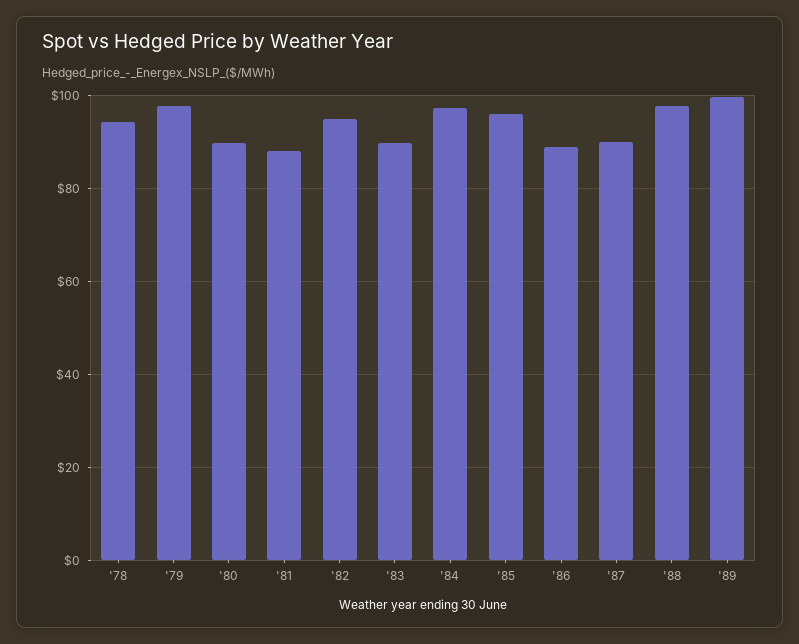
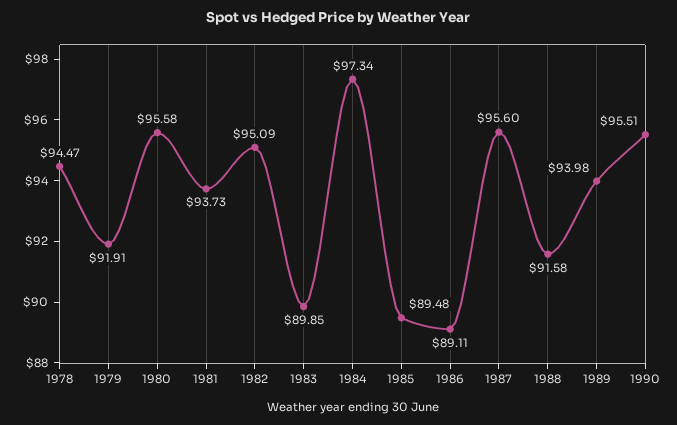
'79: 98 -> 91.91
'80: 90 -> 95.58
'81: 88 -> 93.73
'85: 96 -> 89.48
'87: 90 -> 95.6
'88: 98 -> 91.58
'89: 100 -> 93.98
1990: none -> 95.51

